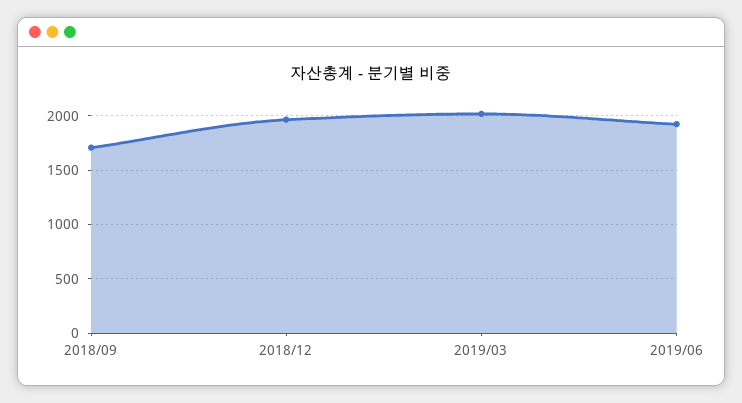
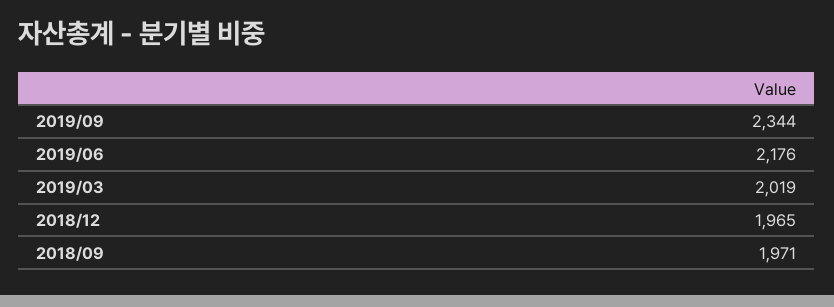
2018/09: 1700 -> 1971
2019/06: 1900 -> 2176
2019/09: none -> 2344

